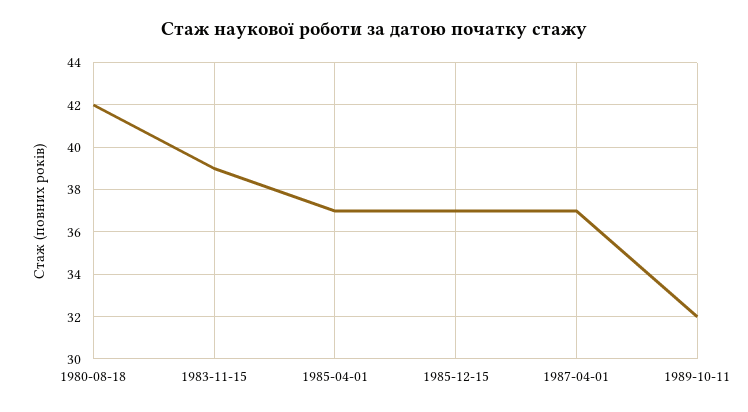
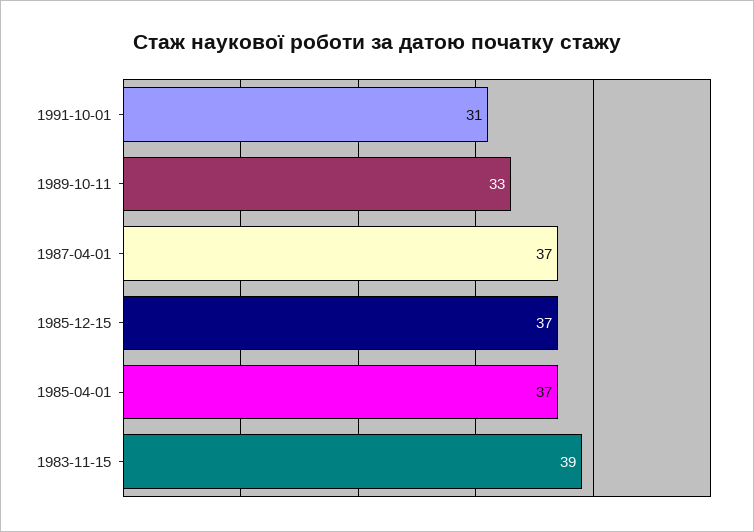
1980-08-18: 42 -> none
1989-10-11: 32 -> 33
1991-10-01: none -> 31

